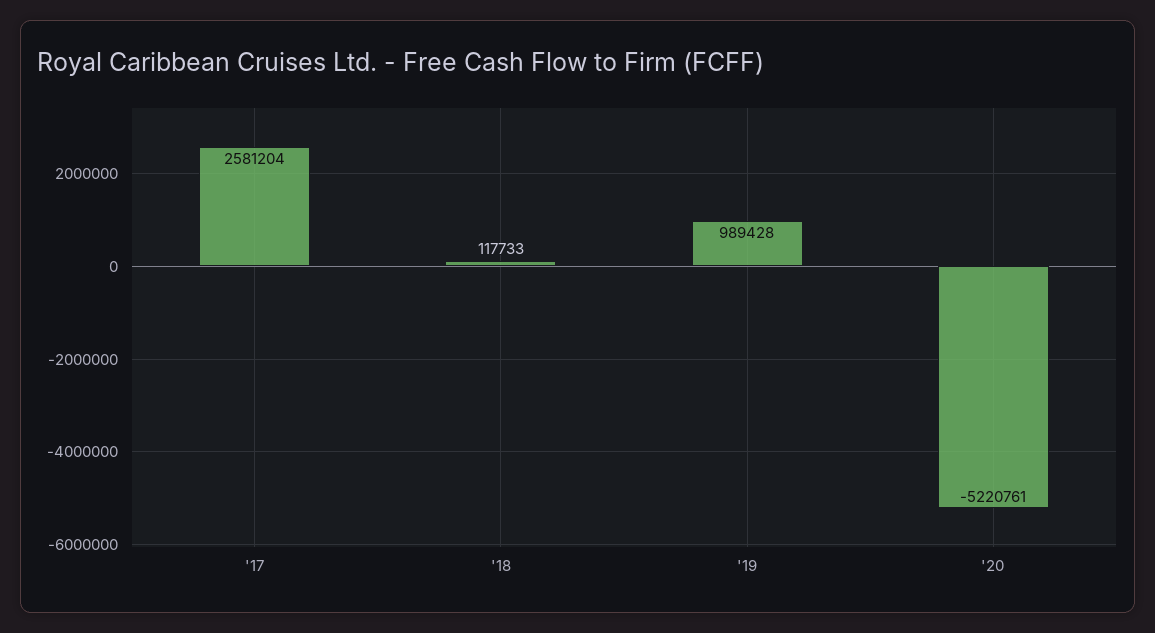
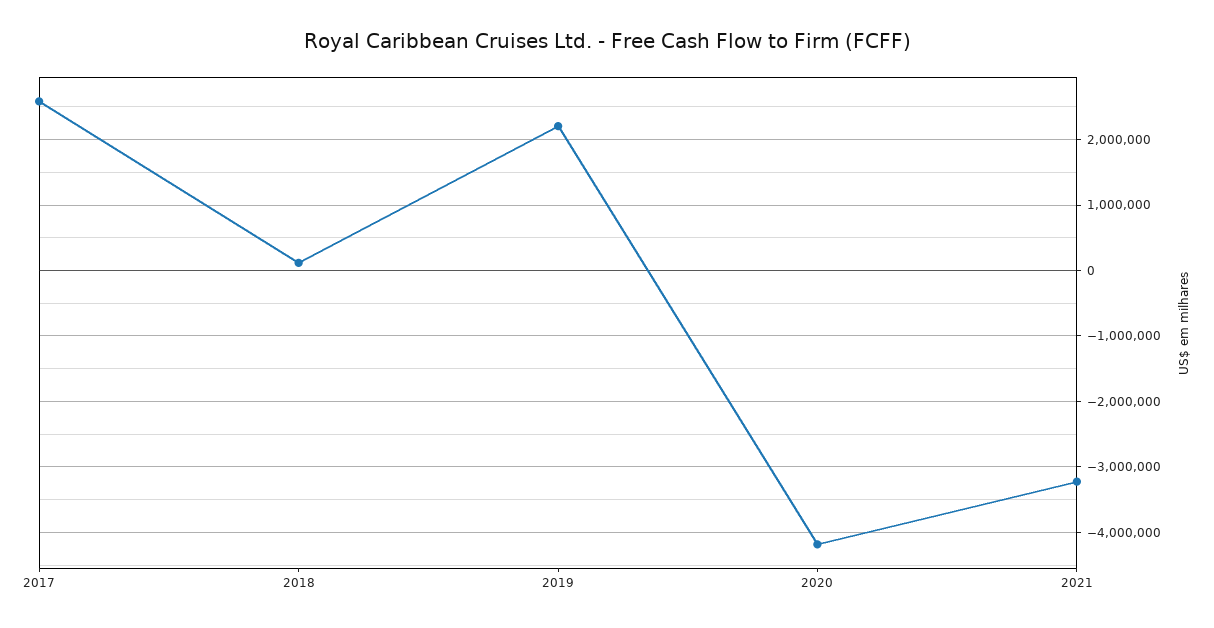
'19: 989428 -> 2200000
'20: -5220761 -> -4200000
2021: none -> -3200000

